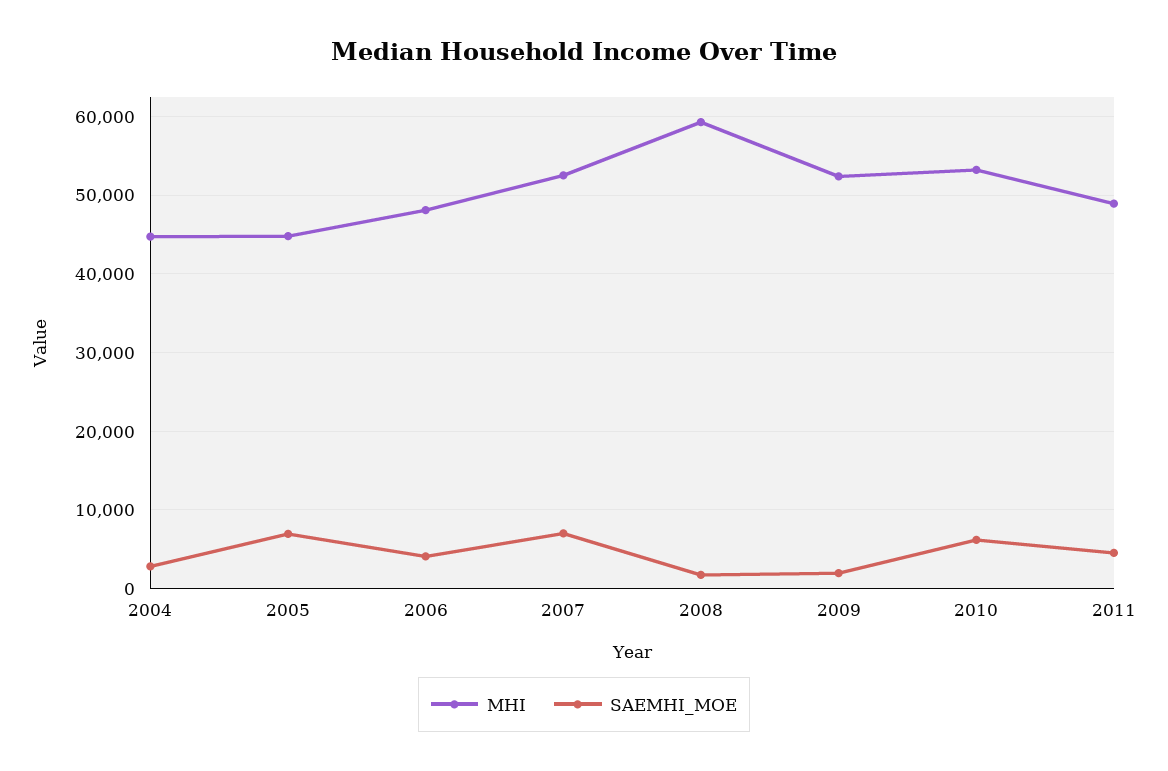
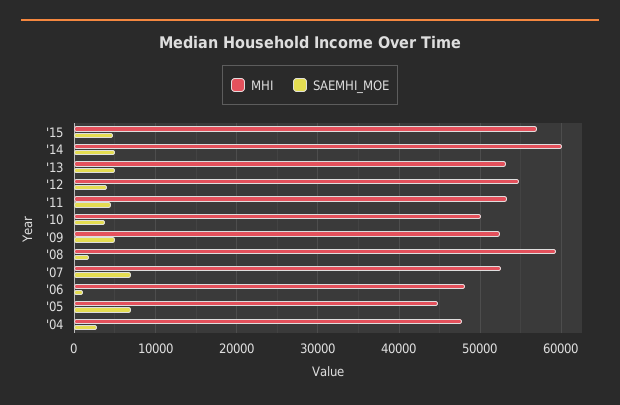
MHI, 2004: 45000 -> 48000
SAEMHI_MOE, 2006: 4000 -> 1000
SAEMHI_MOE, 2009: 2000 -> 5000
MHI, 2010: 53000 -> 50000
SAEMHI_MOE, 2010: 6000 -> 4000
MHI, 2011: 49000 -> 53000
MHI, '15: none -> 57000
SAEMHI_MOE, '15: none -> 5000
MHI, '14: none -> 60000
SAEMHI_MOE, '14: none -> 5000
MHI, '13: none -> 53000
SAEMHI_MOE, '13: none -> 5000
MHI, '12: none -> 55000
SAEMHI_MOE, '12: none -> 4000

